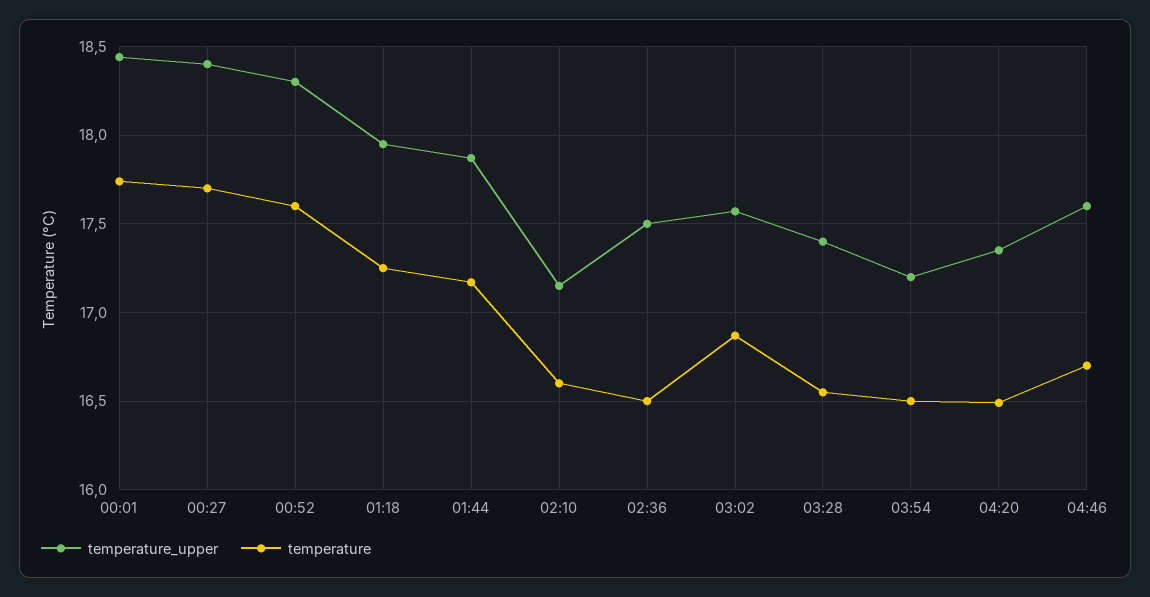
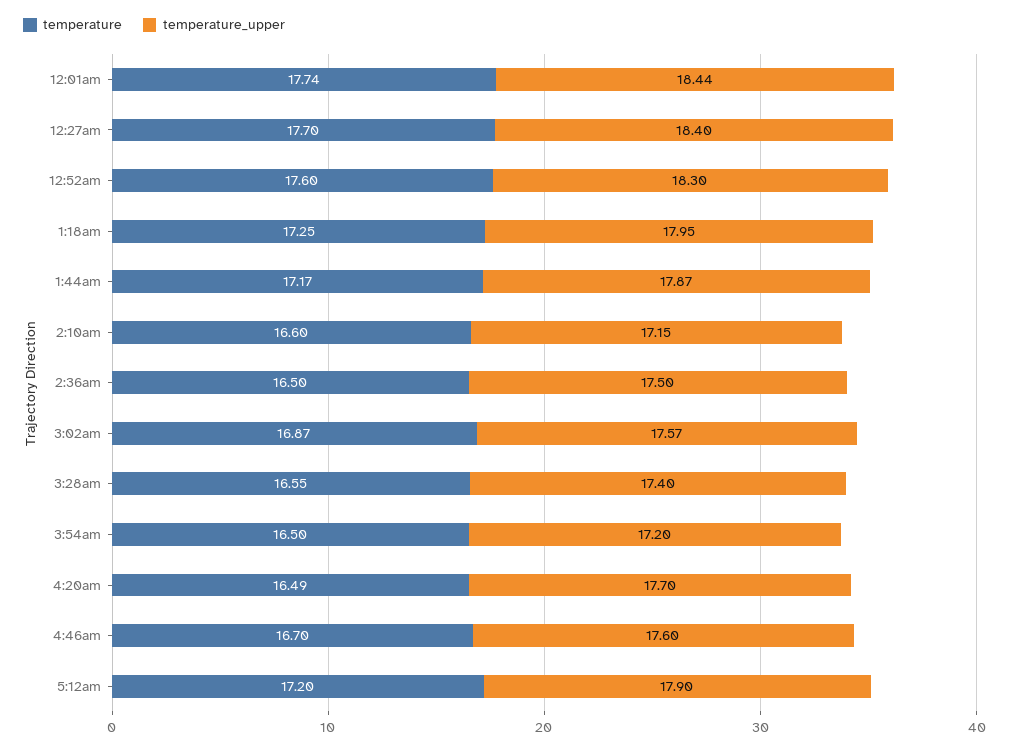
temperature_upper, 04:20: 17.35 -> 17.7
temperature, 5:12am: none -> 17.2
temperature_upper, 5:12am: none -> 17.9

